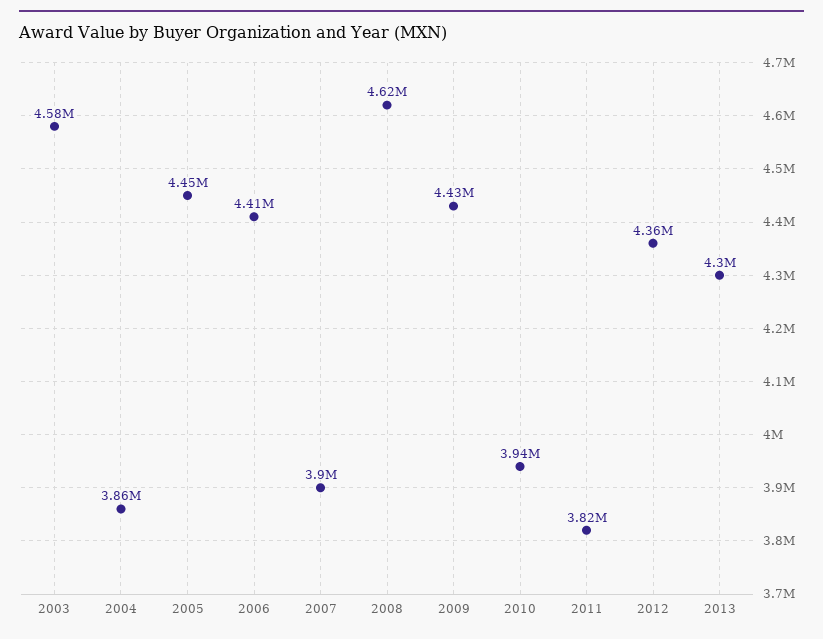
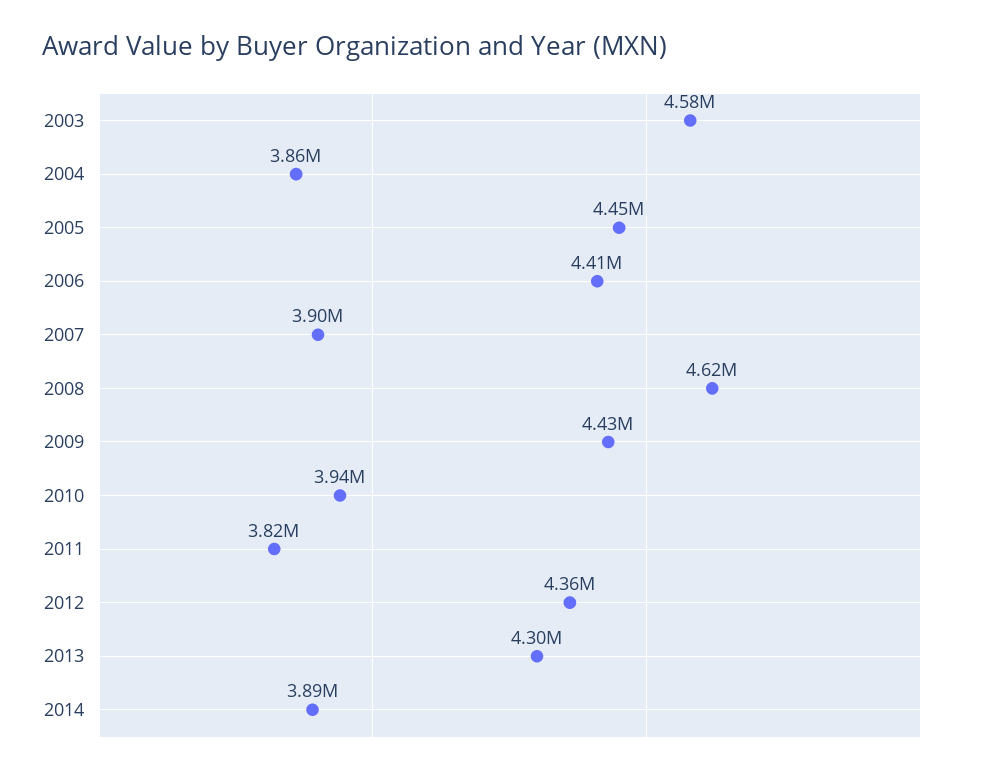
2014: none -> 3890000

